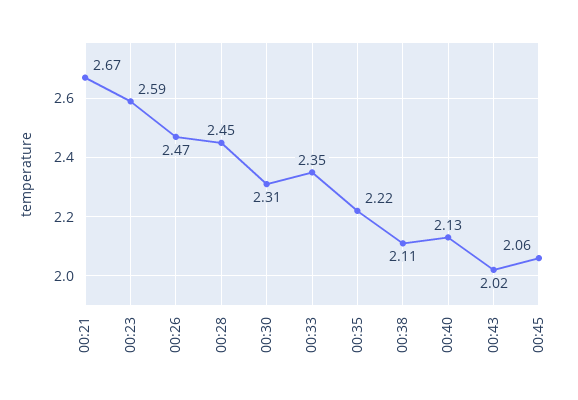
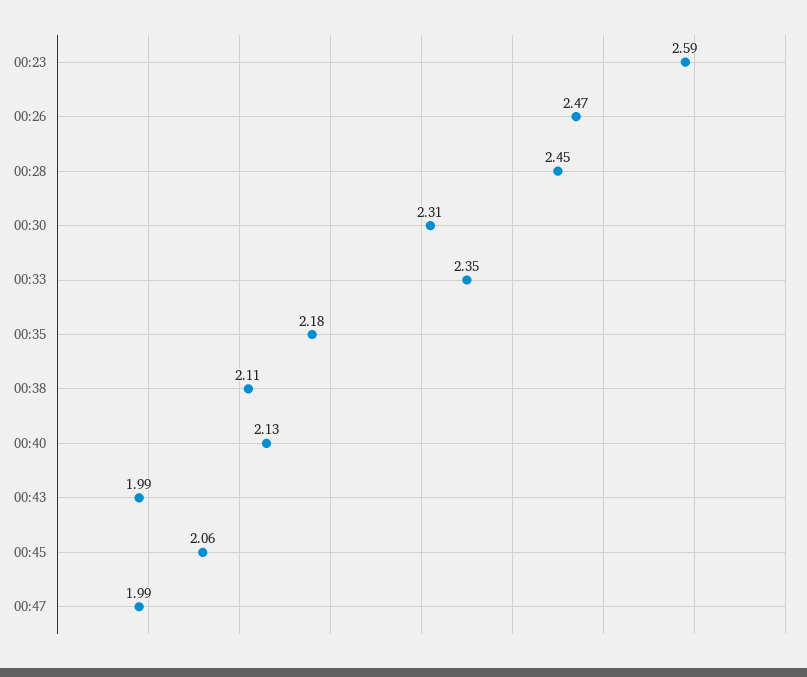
00:21: 2.67 -> none
00:35: 2.22 -> 2.18
00:43: 2.02 -> 1.99
00:47: none -> 1.99

